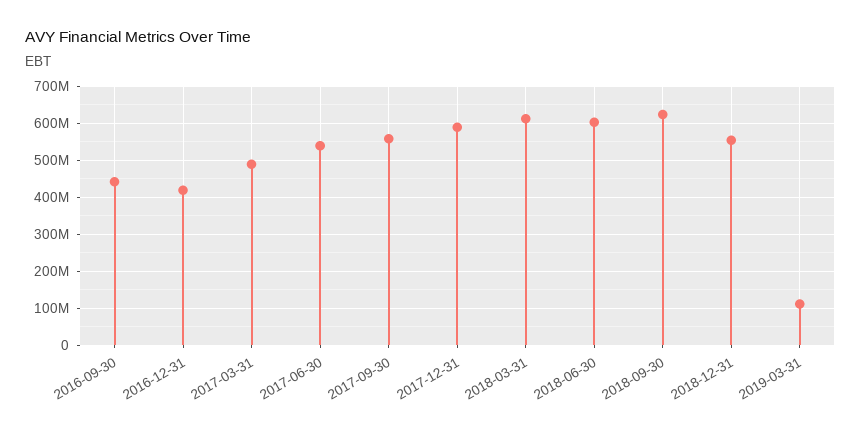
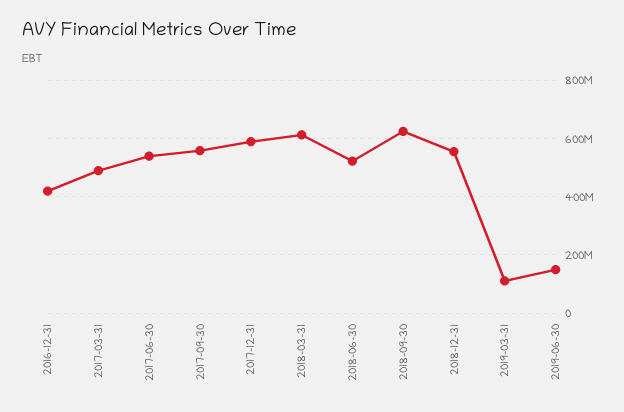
2016-09-30: 440000000 -> none
2018-06-30: 600000000 -> 525000000
2019-06-30: none -> 150000000

